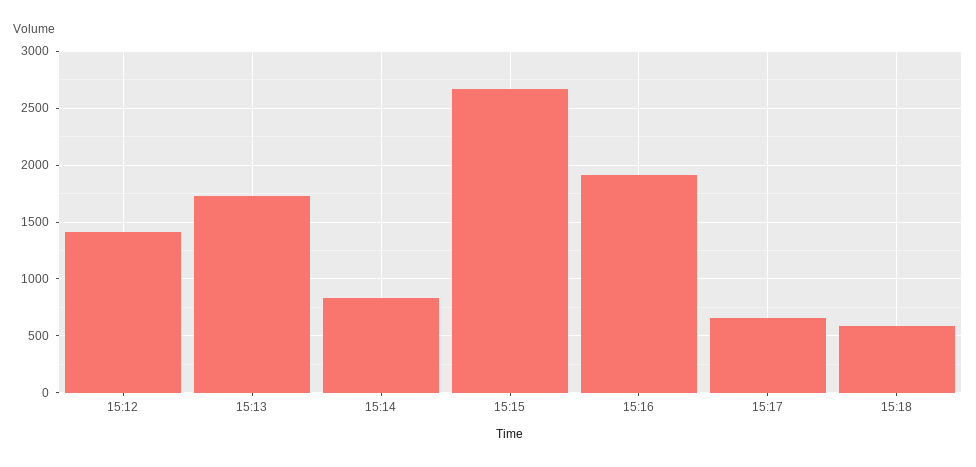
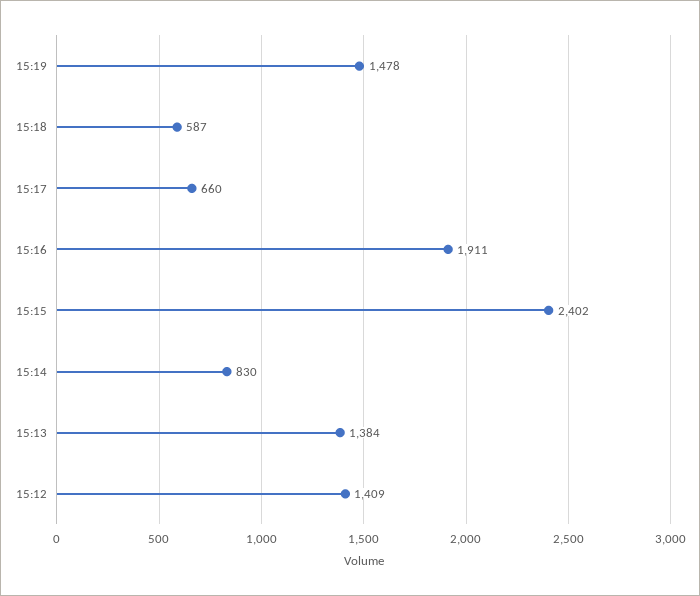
15:13: 1700 -> 1384
15:15: 2700 -> 2402
15:19: none -> 1478

